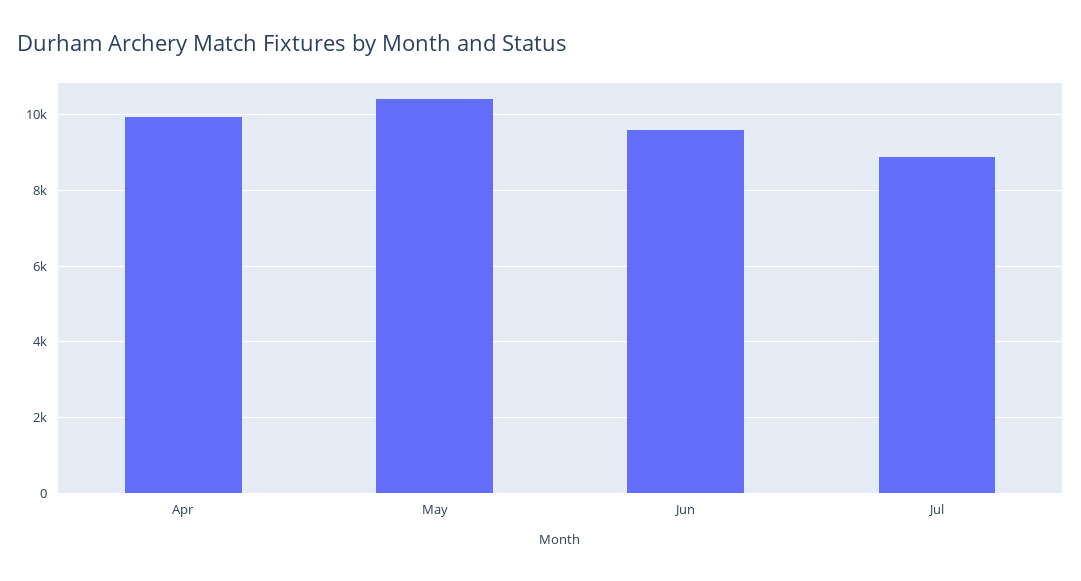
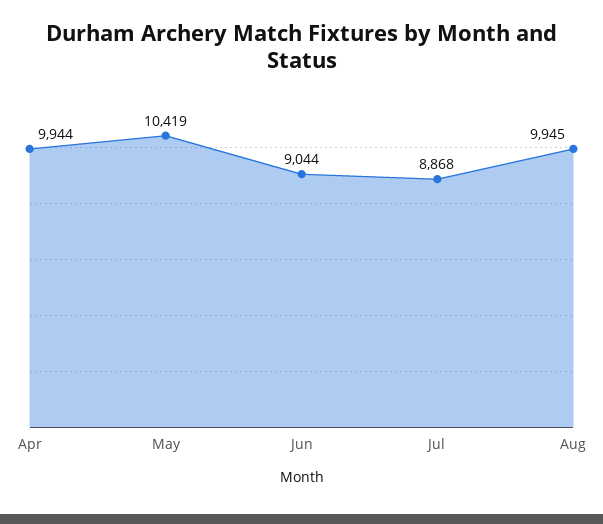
Jun: 9600 -> 9044
Aug: none -> 9945

